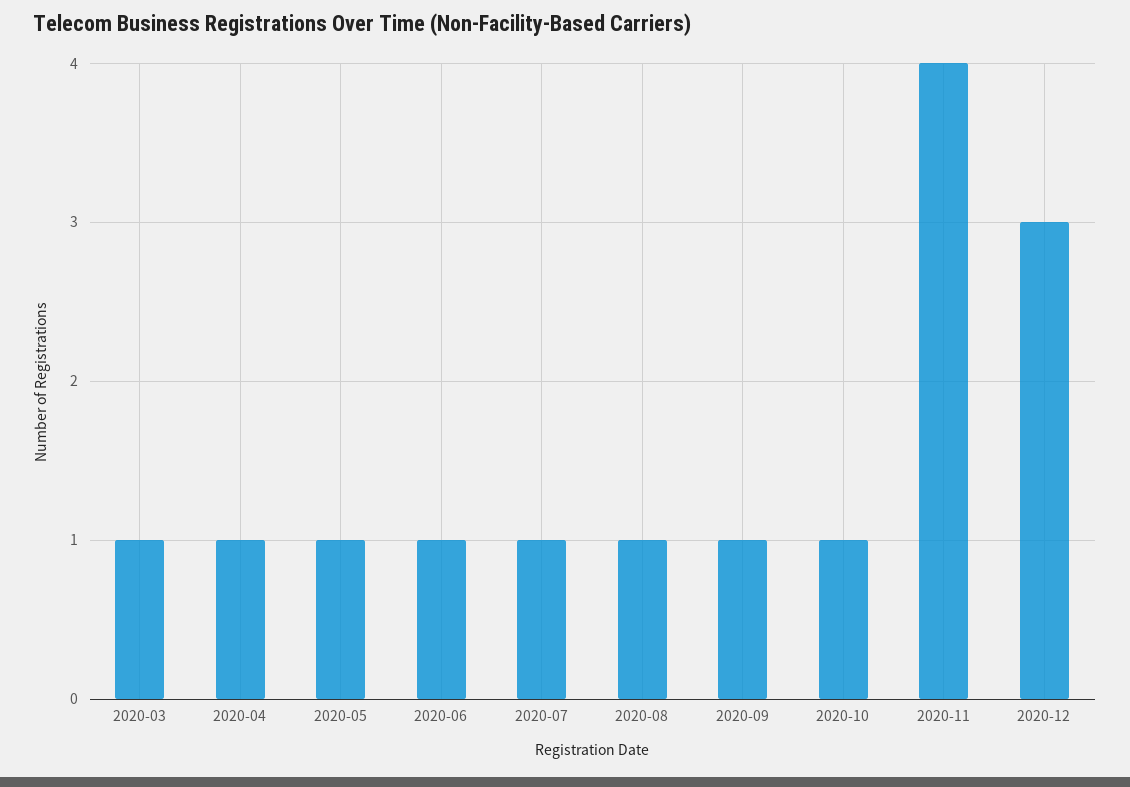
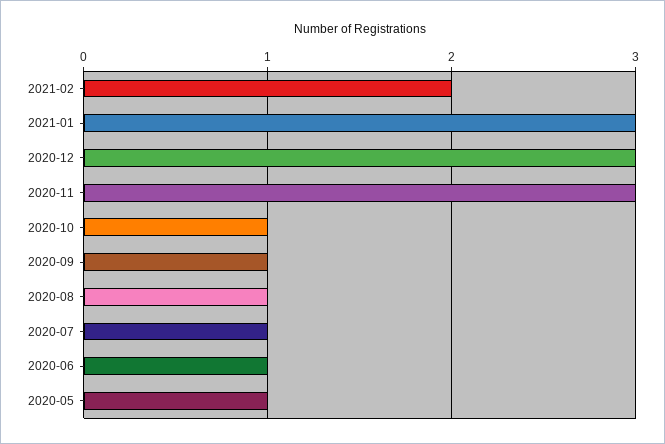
2020-03: 1 -> none
2020-04: 1 -> none
2020-11: 4 -> 3
2021-02: none -> 2
2021-01: none -> 3

